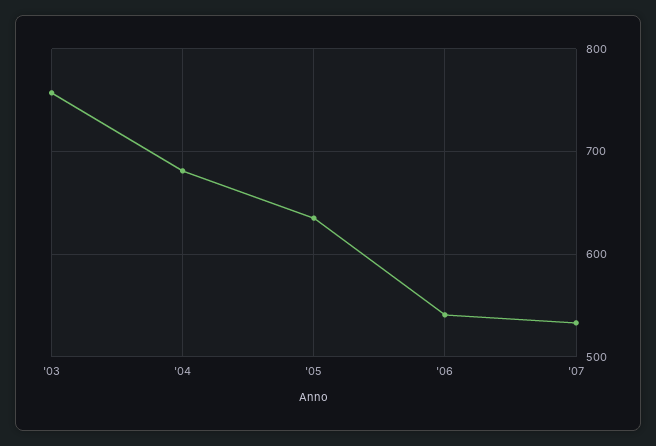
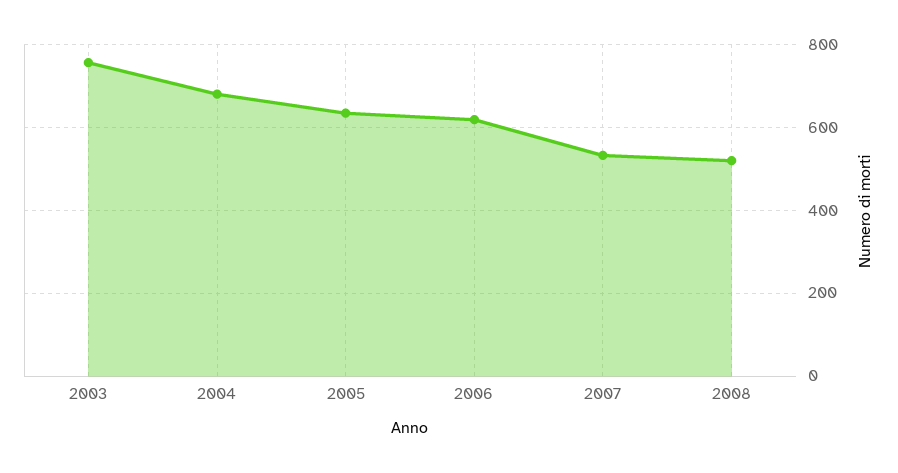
'06: 540 -> 620
2008: none -> 520

